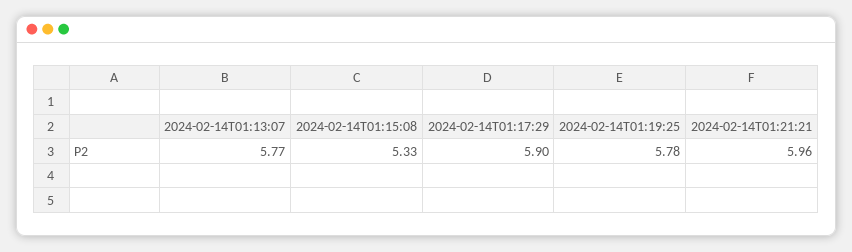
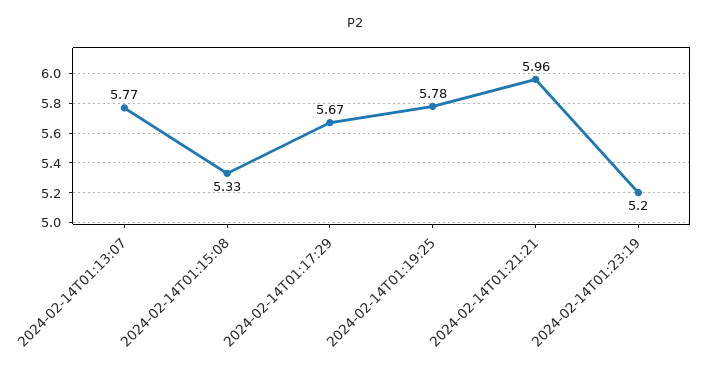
2024-02-14T01:17:29: 5.9 -> 5.67
2024-02-14T01:23:19: none -> 5.2

